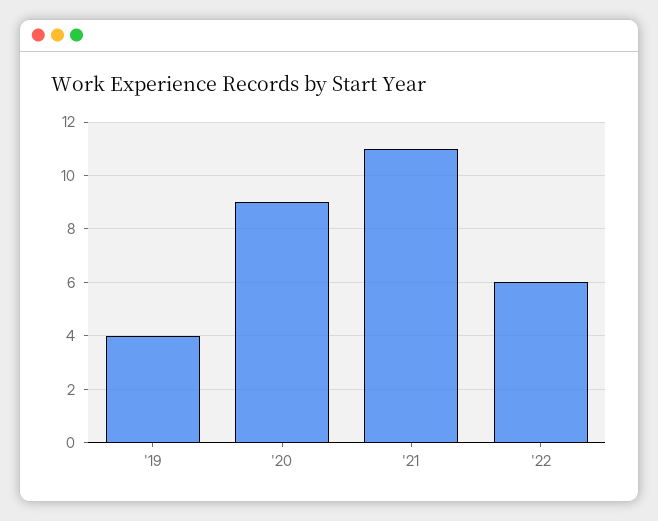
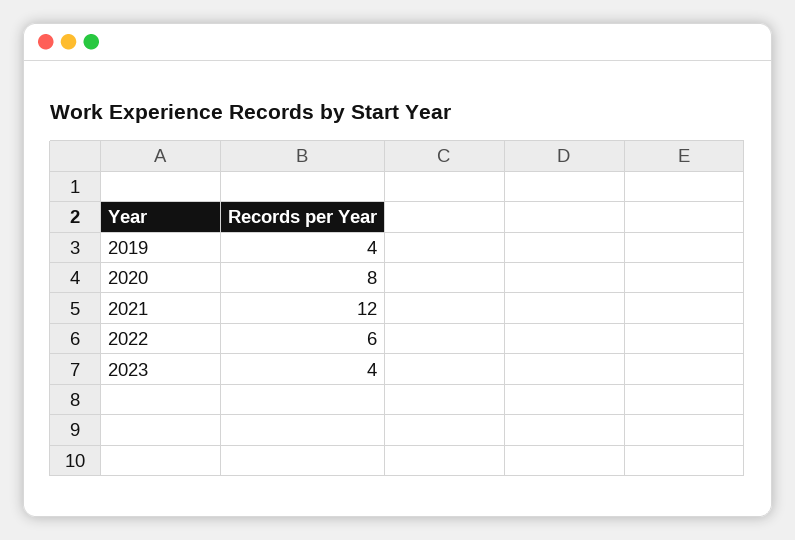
'20: 9 -> 8
'21: 11 -> 12
2023: none -> 4

